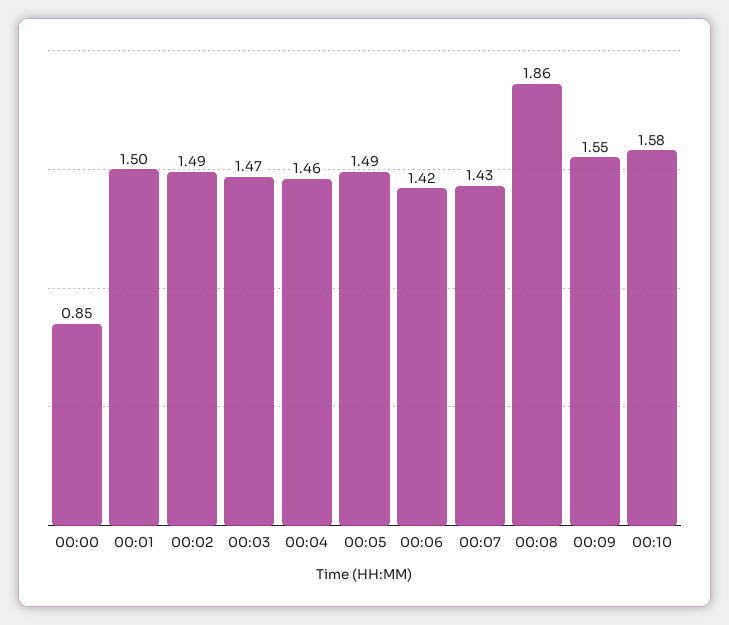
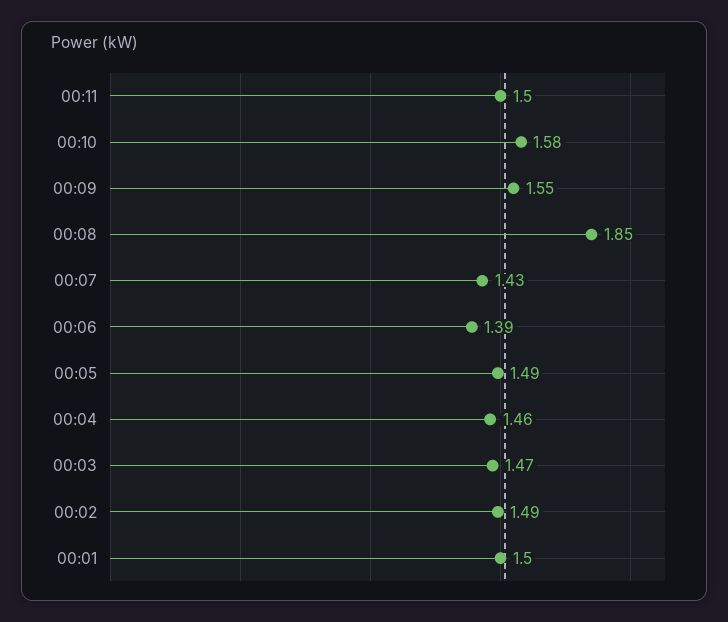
00:00: 0.85 -> none
00:06: 1.42 -> 1.39
00:08: 1.86 -> 1.85
00:11: none -> 1.5

